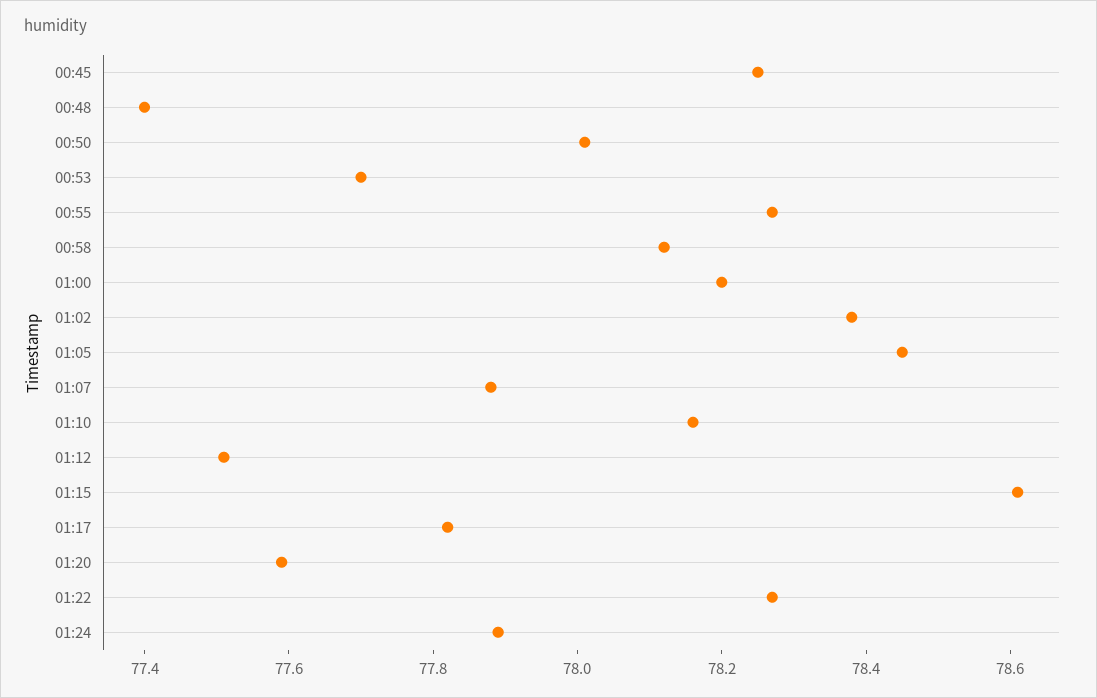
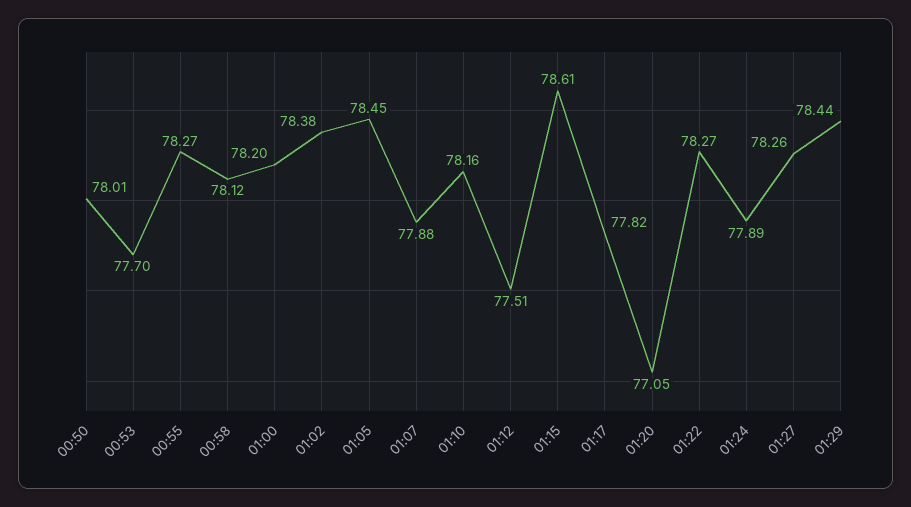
00:45: 78.25 -> none
00:48: 77.4 -> none
01:20: 77.6 -> 77.05
01:27: none -> 78.26
01:29: none -> 78.44

